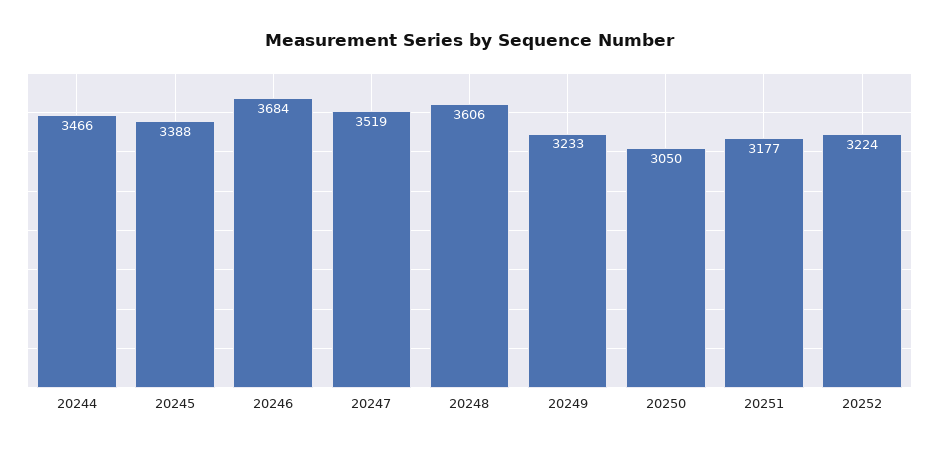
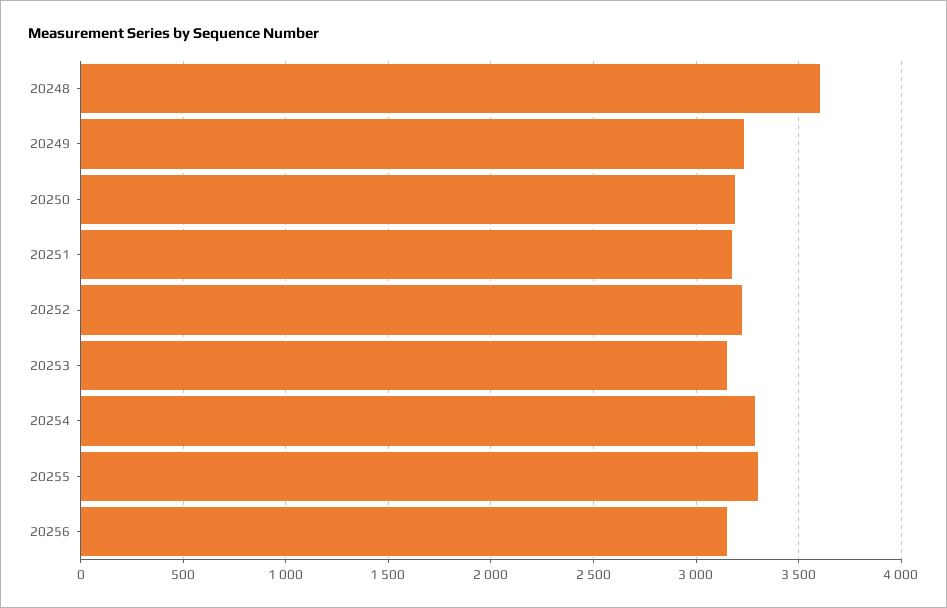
20244: 3466 -> none
20245: 3388 -> none
20246: 3684 -> none
20247: 3519 -> none
20250: 3050 -> 3200
20253: none -> 3150
20254: none -> 3300
20255: none -> 3300
20256: none -> 3150

